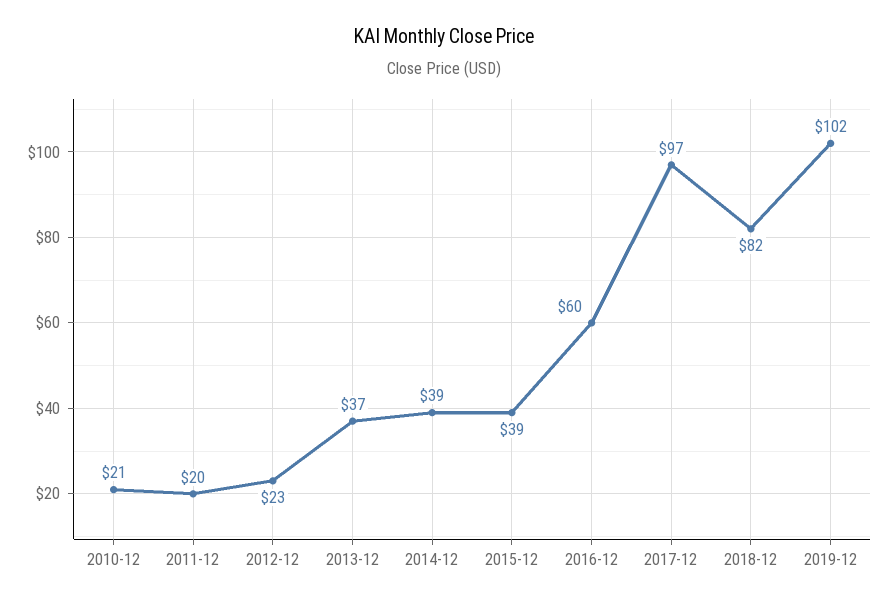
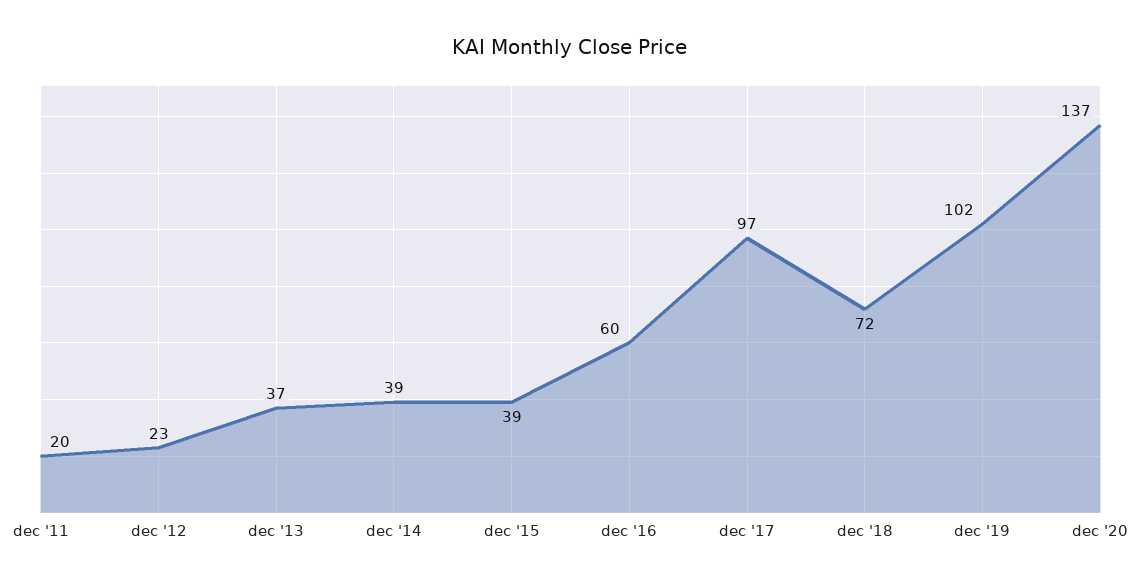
2010-12: 21 -> none
2018-12: 82 -> 72
dec '20: none -> 137

